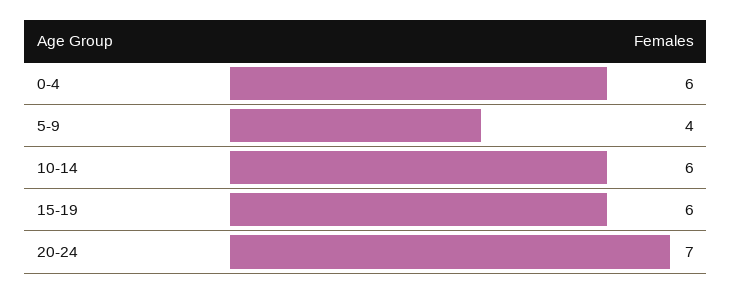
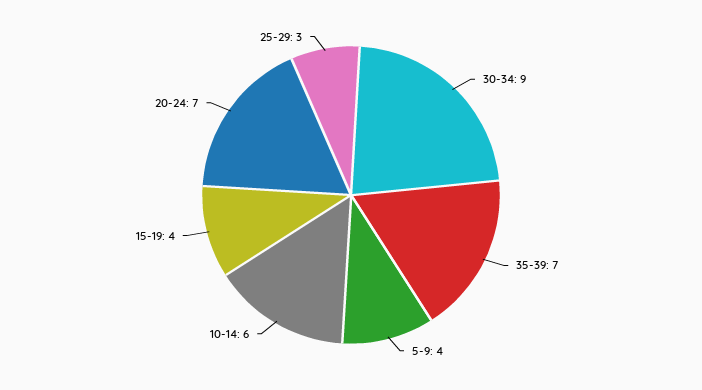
0-4: 6 -> none
15-19: 6 -> 4
30-34: none -> 9
35-39: none -> 7
25-29: none -> 3

